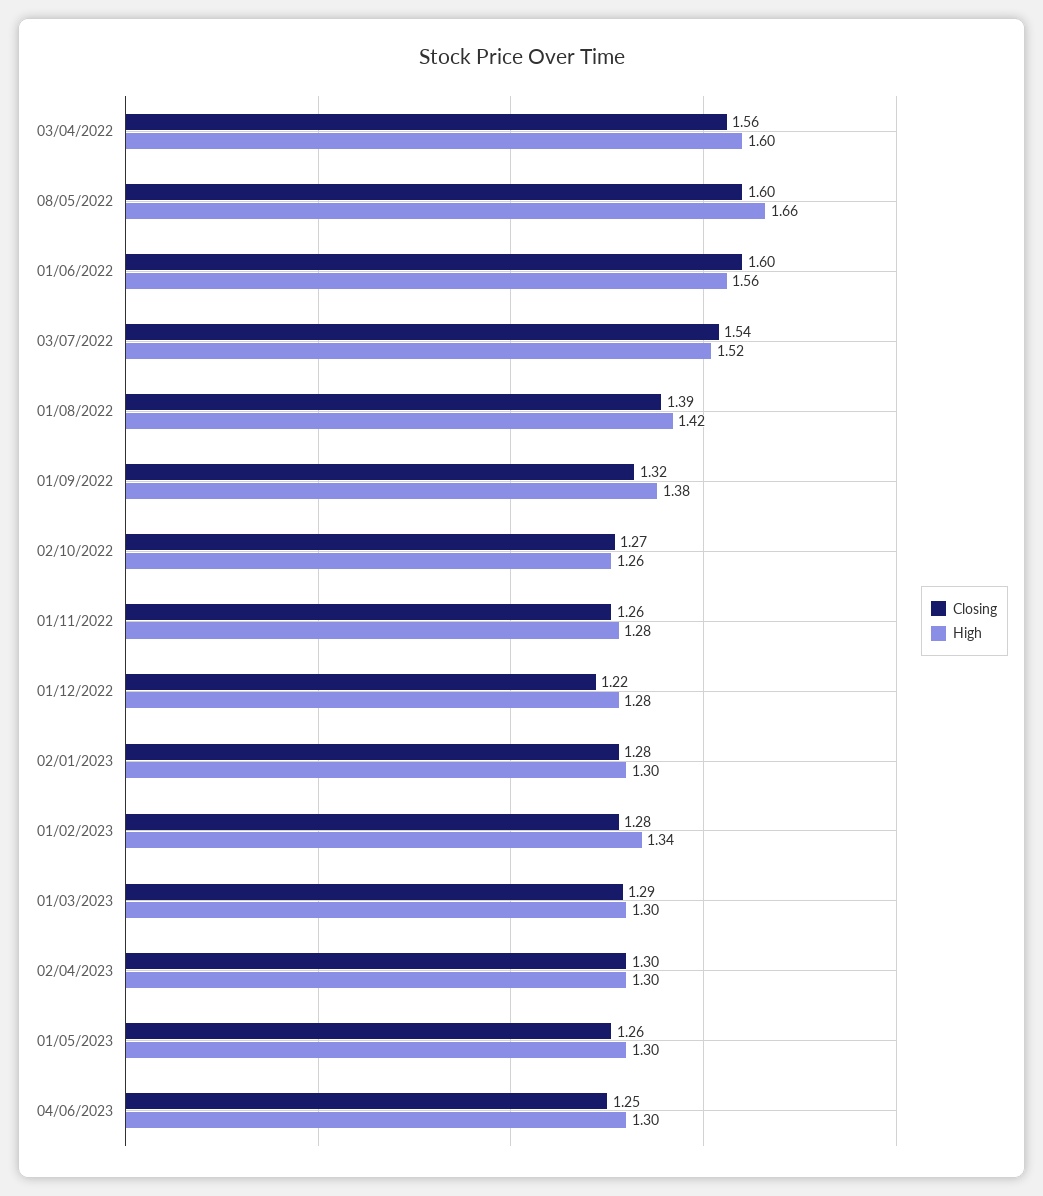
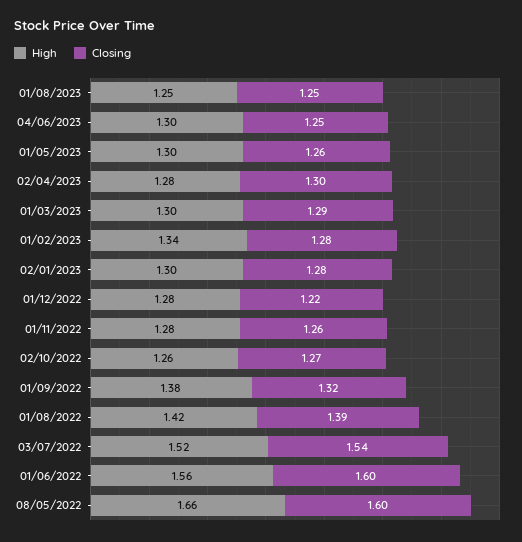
Closing, 03/04/2022: 1.56 -> none
High, 03/04/2022: 1.6 -> none
High, 02/04/2023: 1.3 -> 1.28
High, 01/08/2023: none -> 1.25
Closing, 01/08/2023: none -> 1.25

